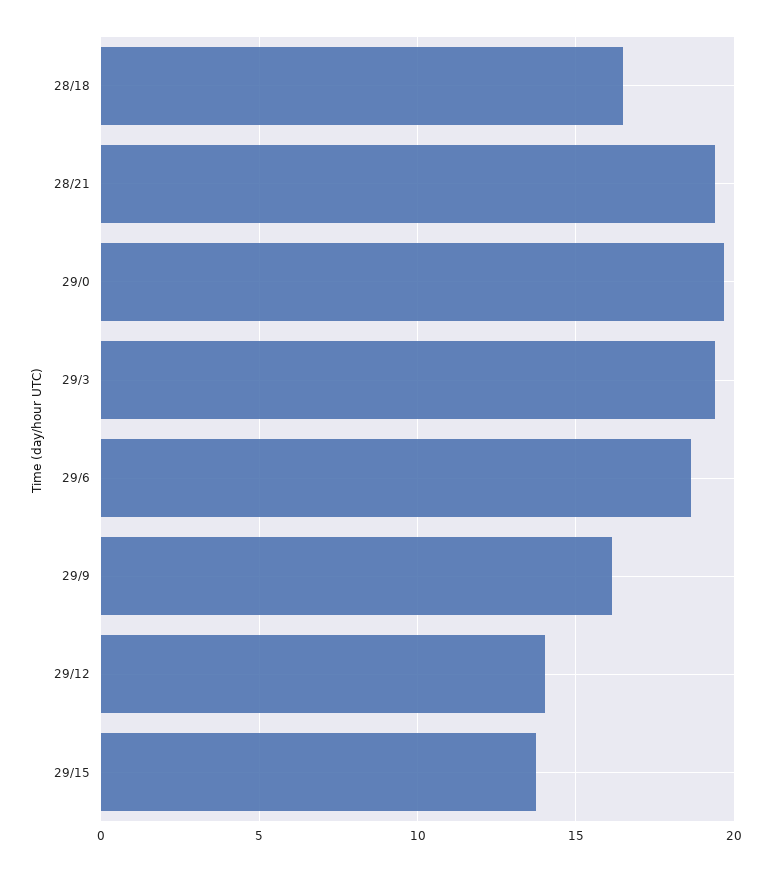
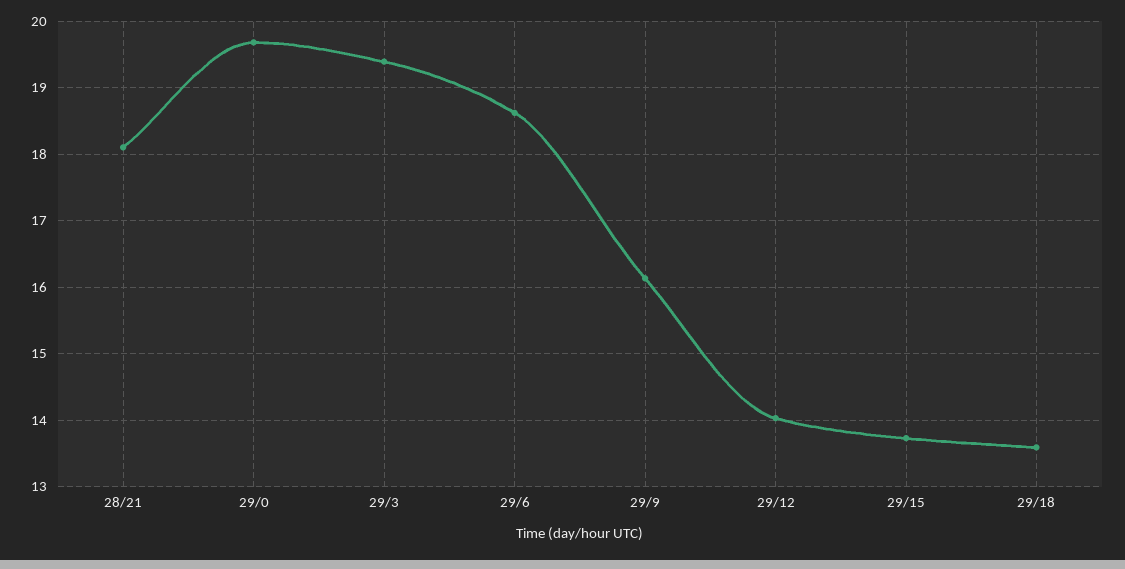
28/18: 16.5 -> none
28/21: 19.5 -> 18.1
29/18: none -> 13.6

